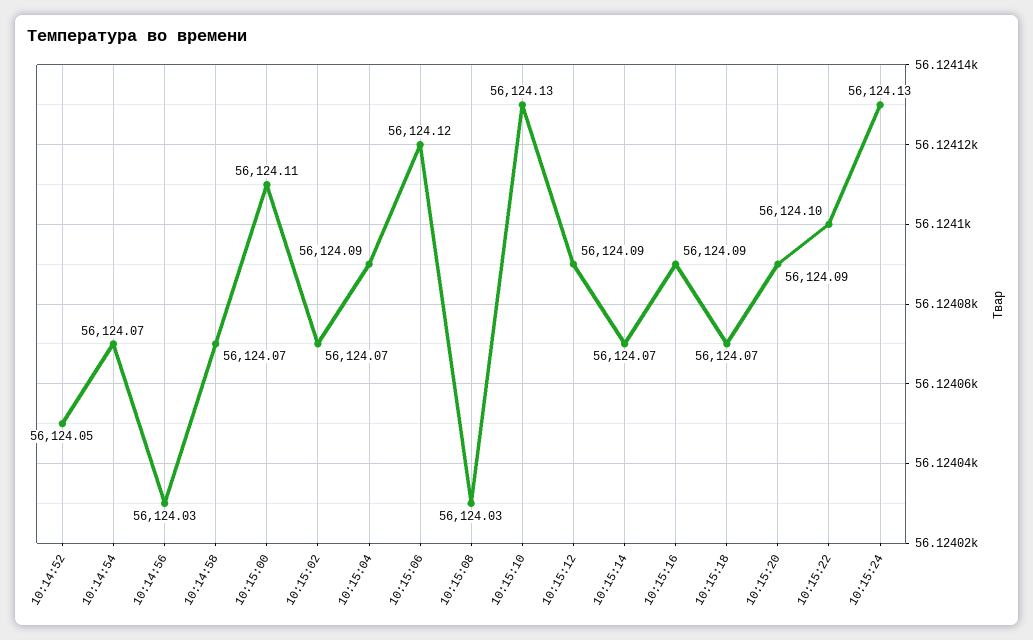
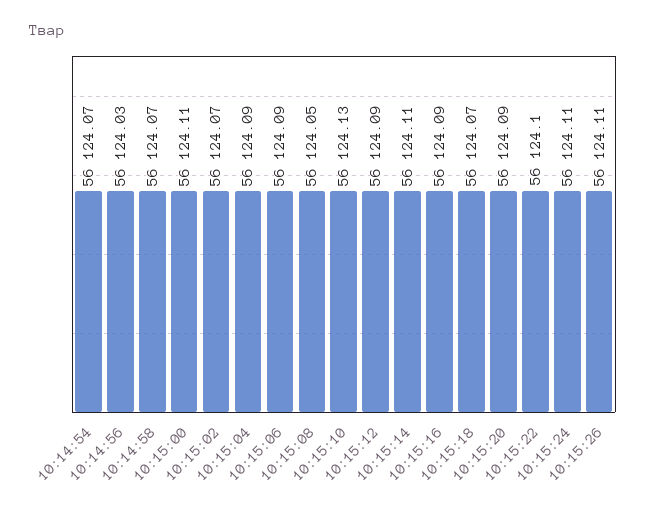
10:14:52: 56124.05 -> none
10:15:06: 56124.12 -> 56124.09
10:15:08: 56124.03 -> 56124.05
10:15:14: 56124.07 -> 56124.11
10:15:24: 56124.13 -> 56124.11
10:15:26: none -> 56124.11

